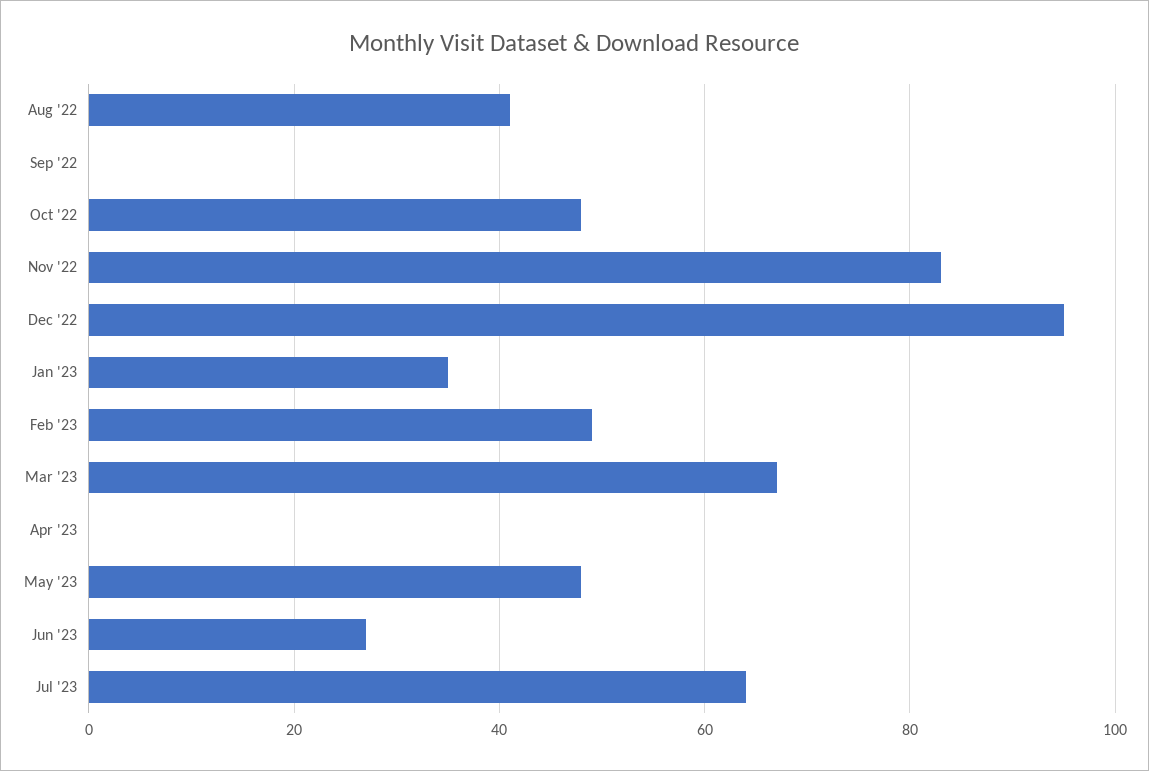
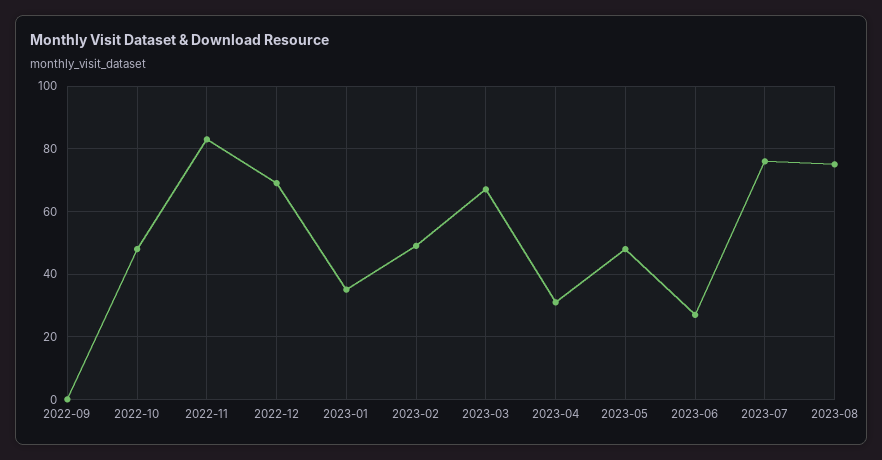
Aug '22: 40 -> none
Dec '22: 95 -> 70
Apr '23: 0 -> 30
Jul '23: 65 -> 75
2023-08: none -> 75

